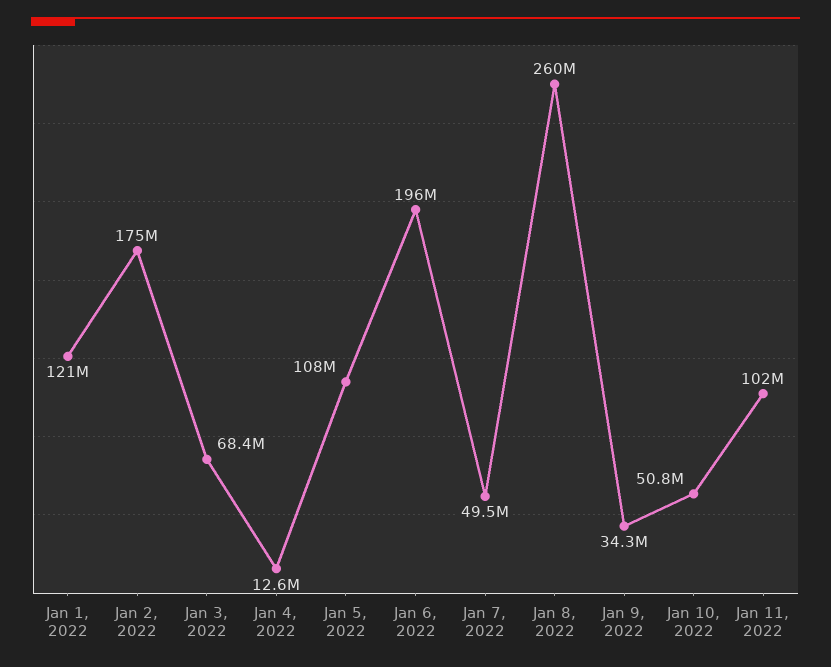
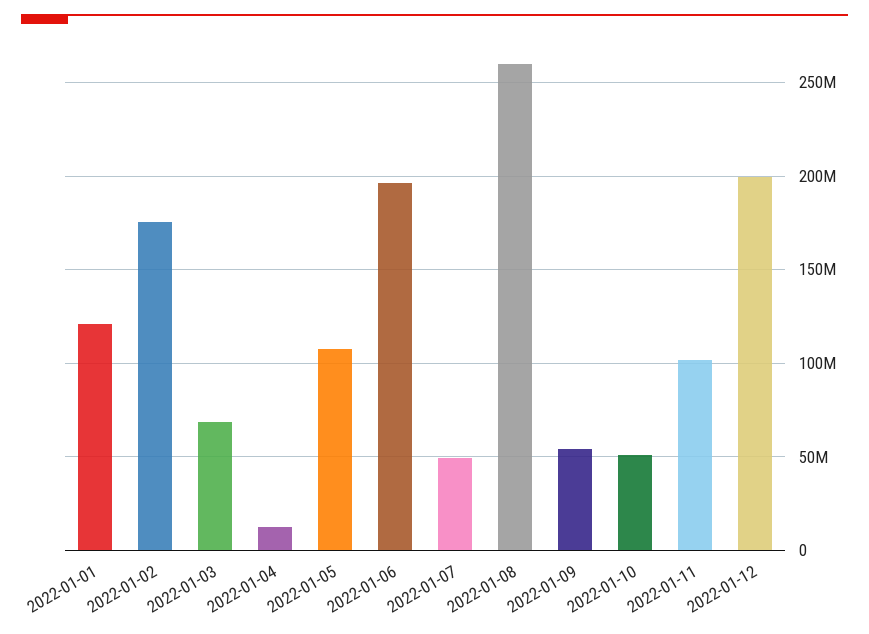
Jan 9, 2022: 34300000 -> 55000000
2022-01-12: none -> 200000000

